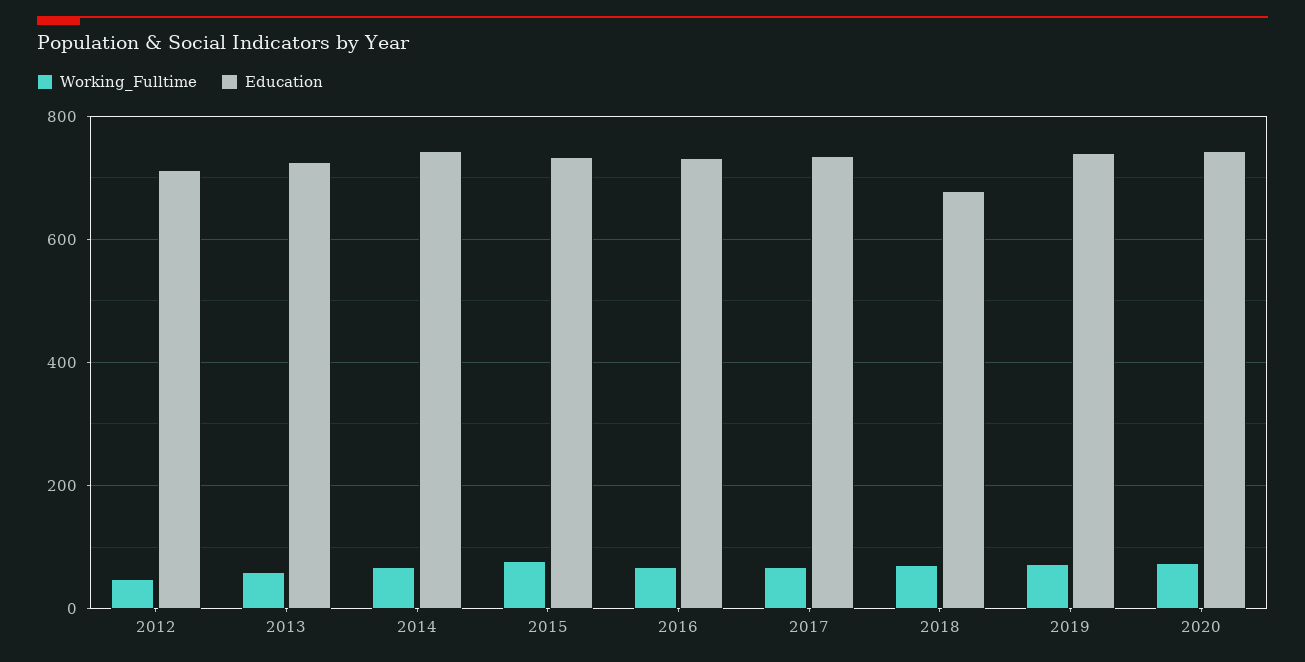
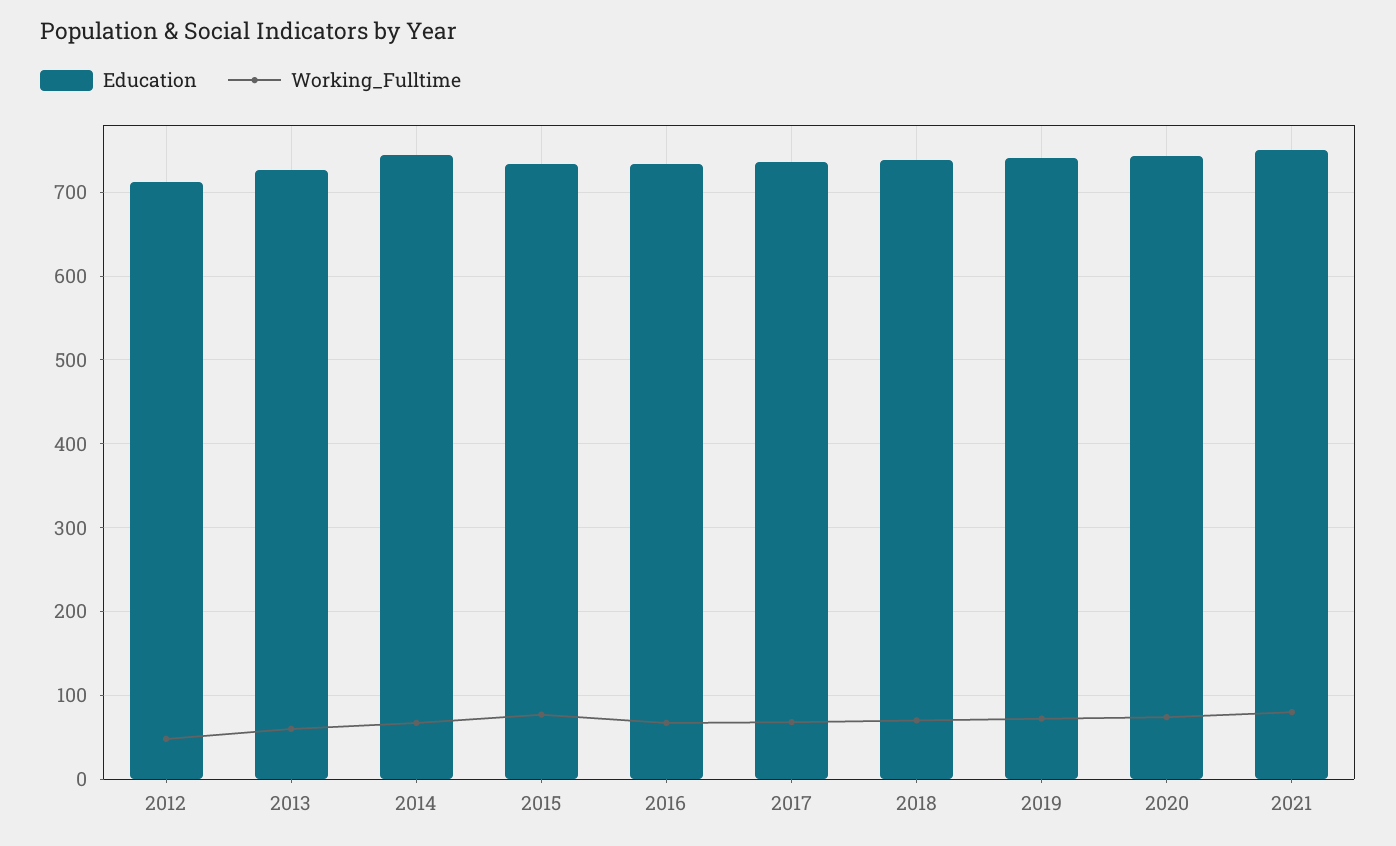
Education, 2018: 680 -> 740
Education, 2021: none -> 750
Working_Fulltime, 2021: none -> 80

